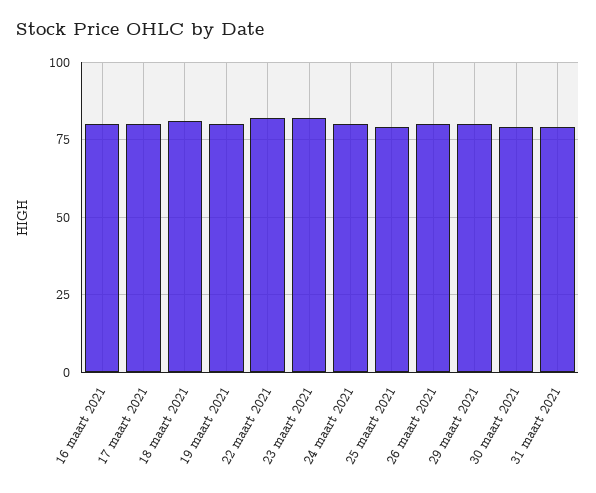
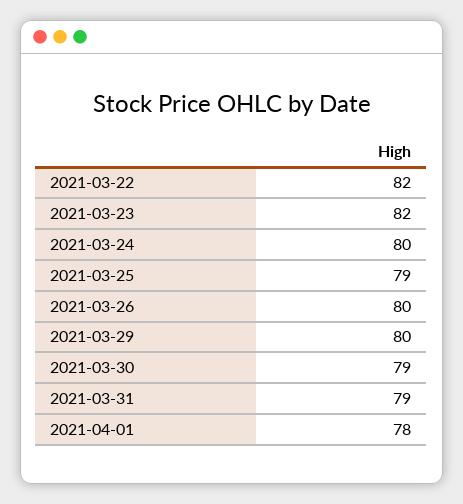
16 maart 2021: 80 -> none
17 maart 2021: 80 -> none
18 maart 2021: 80 -> none
19 maart 2021: 80 -> none
2021-04-01: none -> 78

